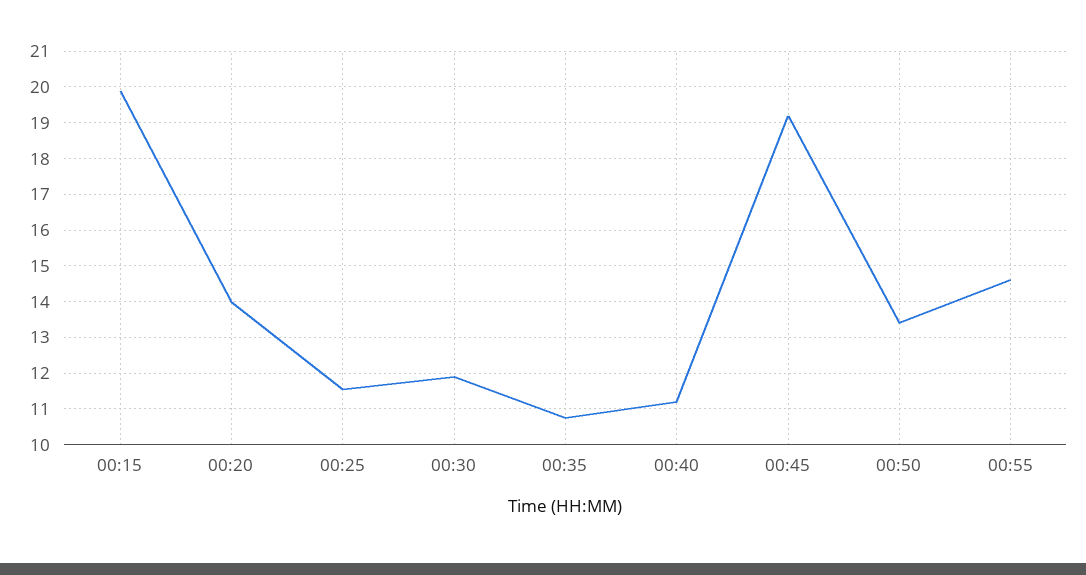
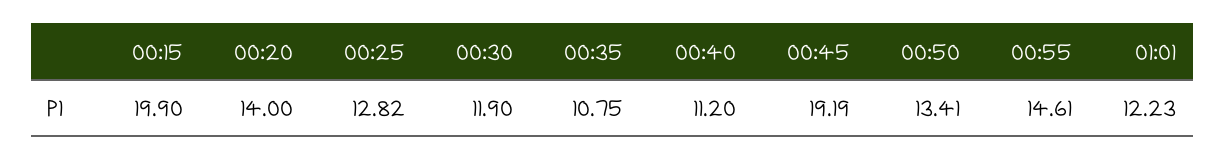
00:25: 11.6 -> 12.82
01:01: none -> 12.23

